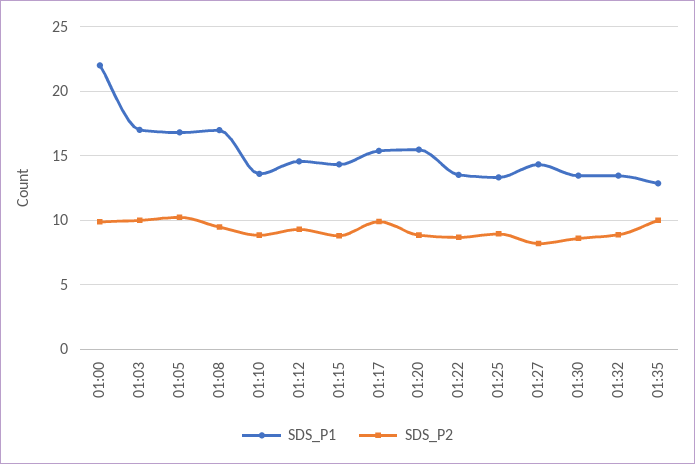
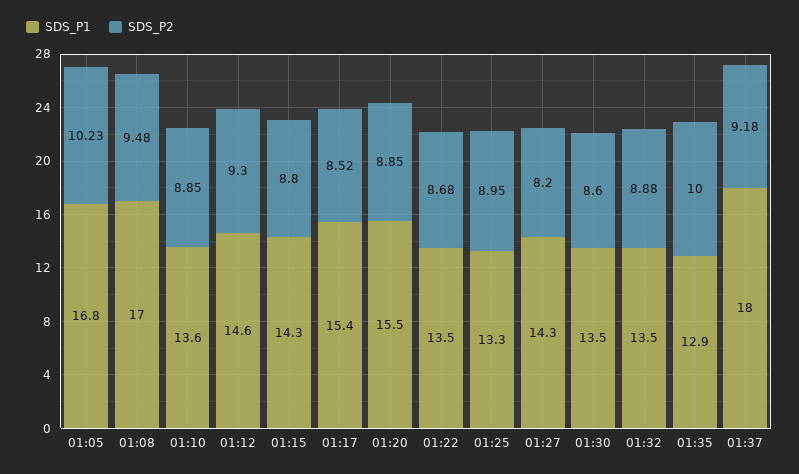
SDS_P1, 01:00: 22 -> none
SDS_P2, 01:00: 10 -> none
SDS_P1, 01:03: 17 -> none
SDS_P2, 01:03: 10 -> none
SDS_P2, 01:17: 10 -> 8.52
SDS_P1, 01:37: none -> 18
SDS_P2, 01:37: none -> 9.18

